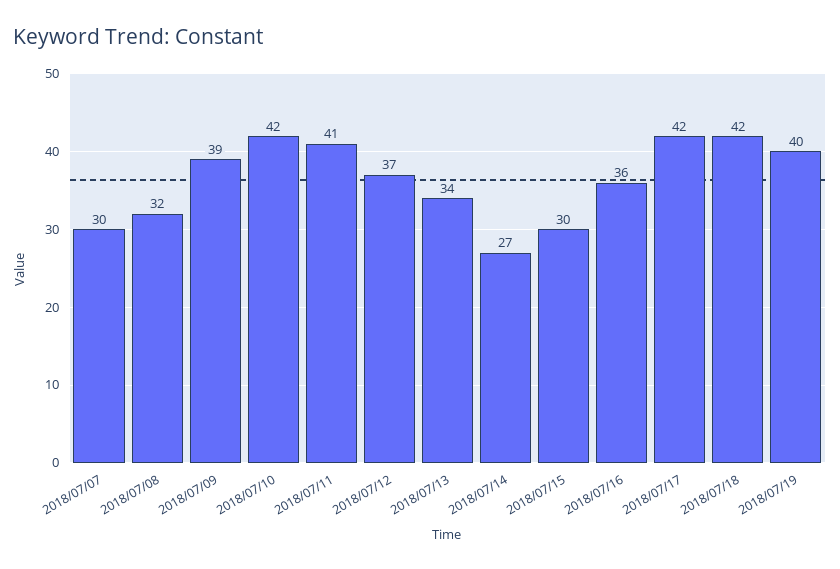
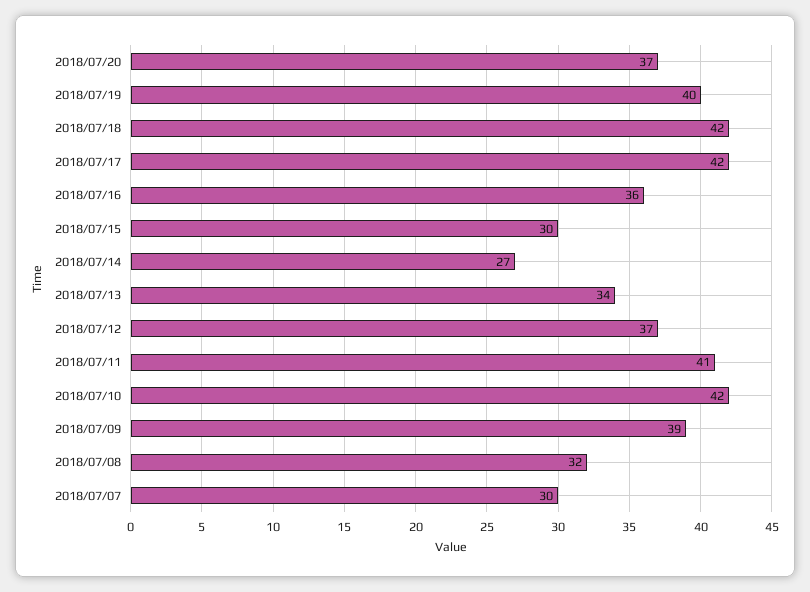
2018/07/20: none -> 37

